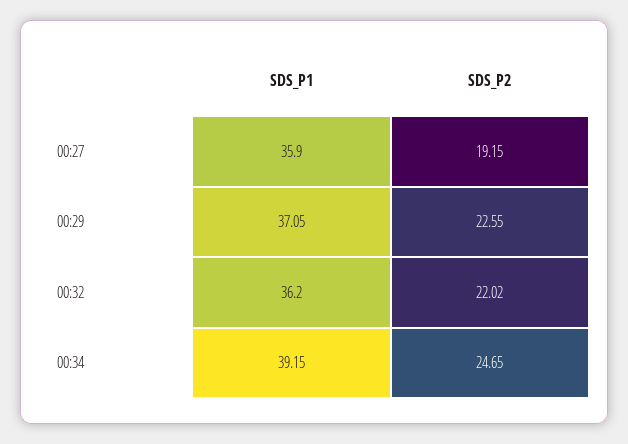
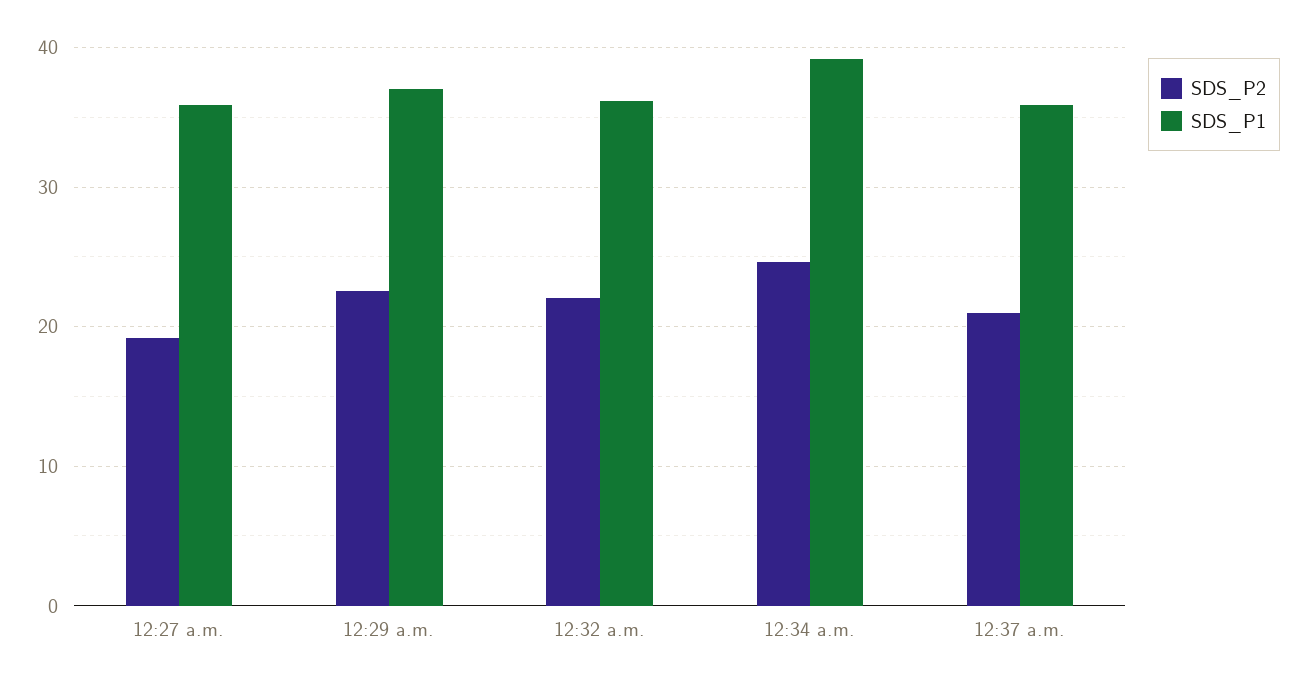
SDS_P2, 12:37 a.m.: none -> 21
SDS_P1, 12:37 a.m.: none -> 36

